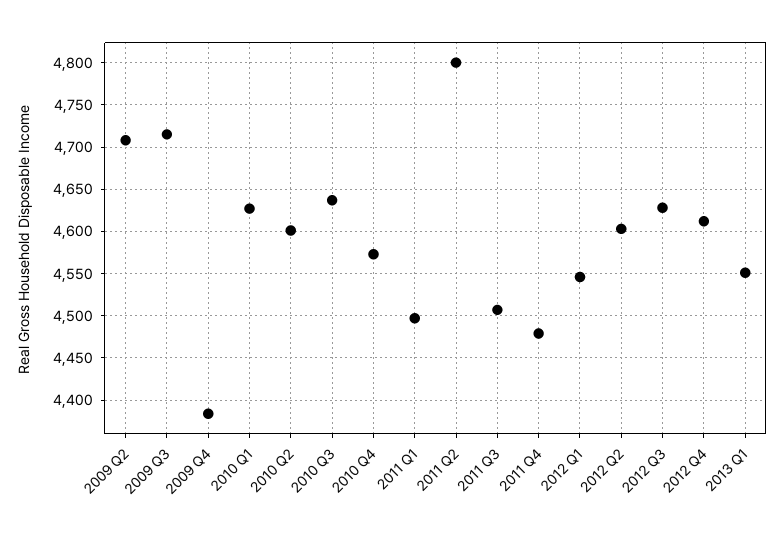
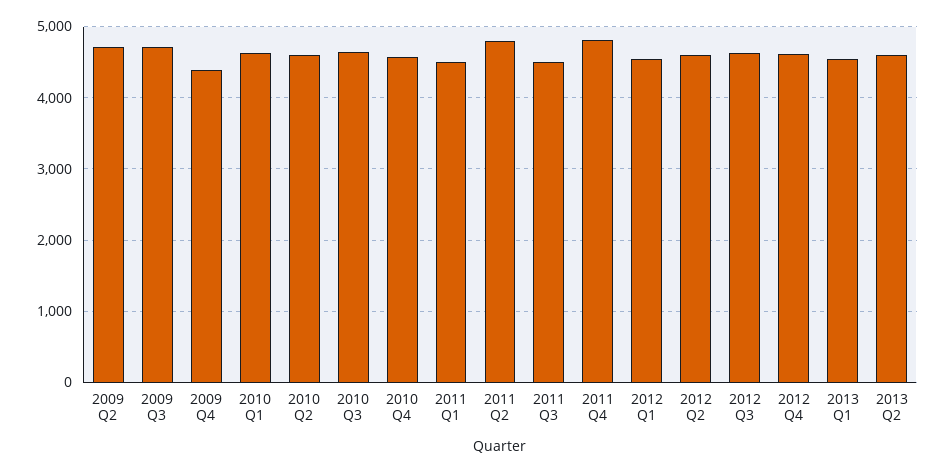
2011 Q4: 4480 -> 4800
2013 Q2: none -> 4600

